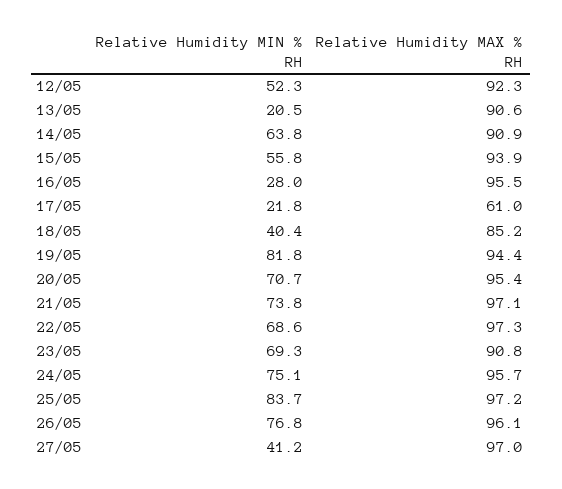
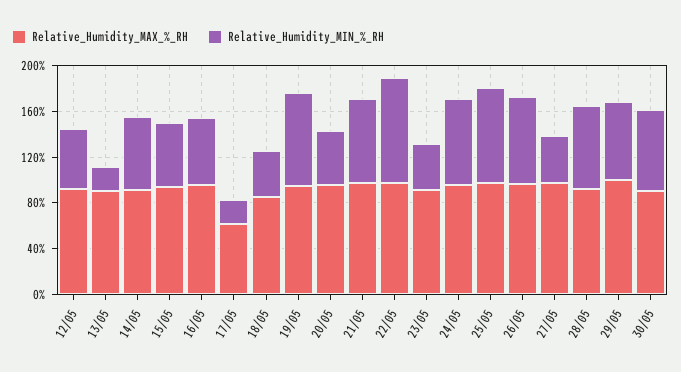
Relative Humidity MIN % RH, 16/05: 28 -> 60
Relative Humidity MIN % RH, 20/05: 70.7 -> 50
Relative Humidity MIN % RH, 22/05: 68.6 -> 90
Relative Humidity MIN % RH, 23/05: 69.3 -> 40
Relative Humidity MAX % RH, 28/05: none -> 90
Relative Humidity MIN % RH, 28/05: none -> 70
Relative Humidity MAX % RH, 29/05: none -> 100
Relative Humidity MIN % RH, 29/05: none -> 70
Relative Humidity MAX % RH, 30/05: none -> 90
Relative Humidity MIN % RH, 30/05: none -> 70

